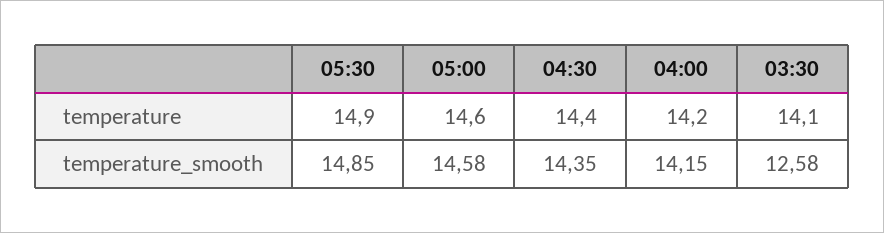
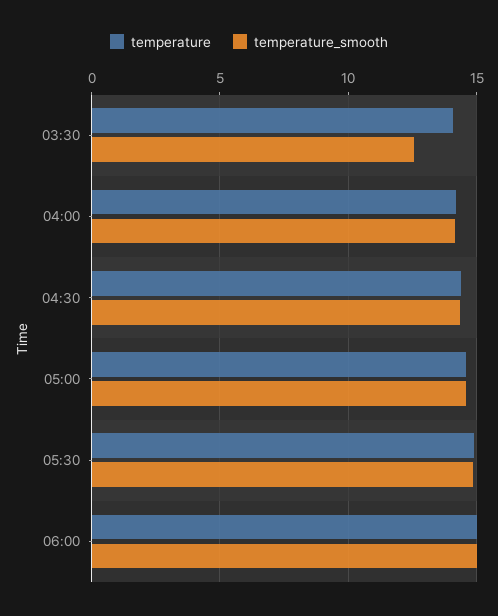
temperature, 06:00: none -> 15
temperature_smooth, 06:00: none -> 15

